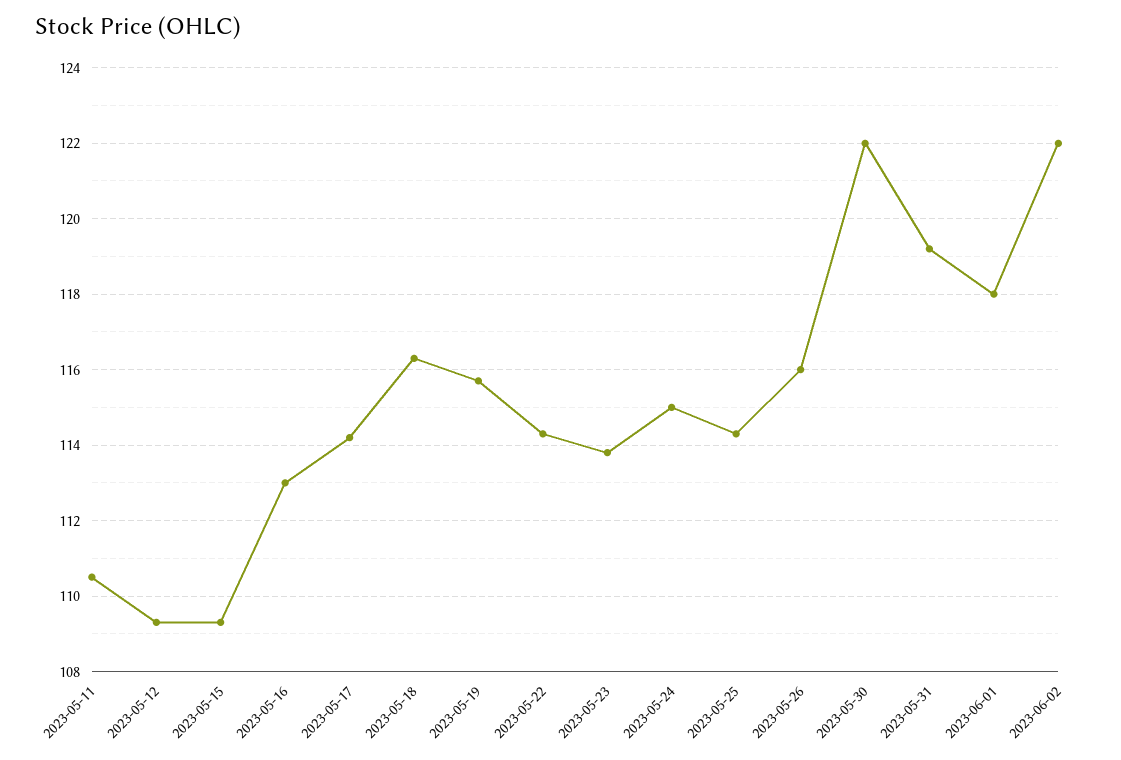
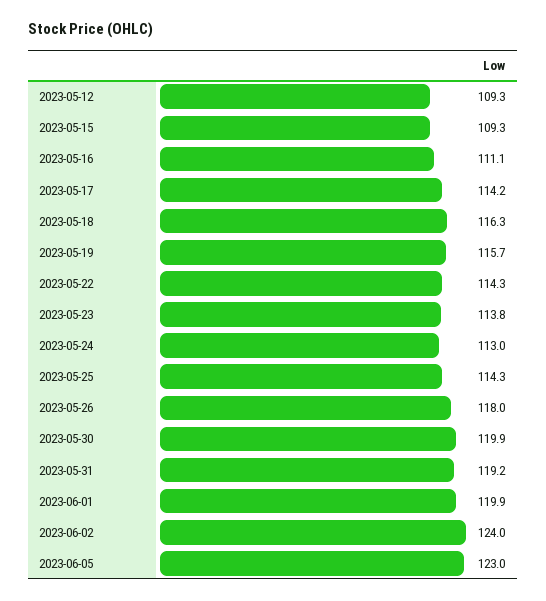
2023-05-11: 110.5 -> none
2023-05-16: 113 -> 111.1
2023-05-24: 115 -> 113
2023-05-26: 116 -> 118
2023-05-30: 122 -> 119.9
2023-06-01: 118 -> 119.9
2023-06-02: 122 -> 124
2023-06-05: none -> 123

